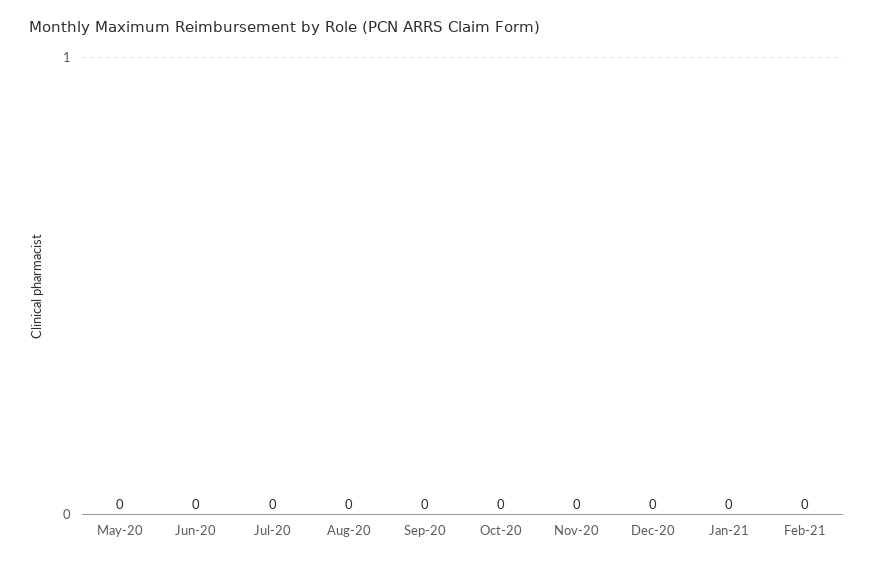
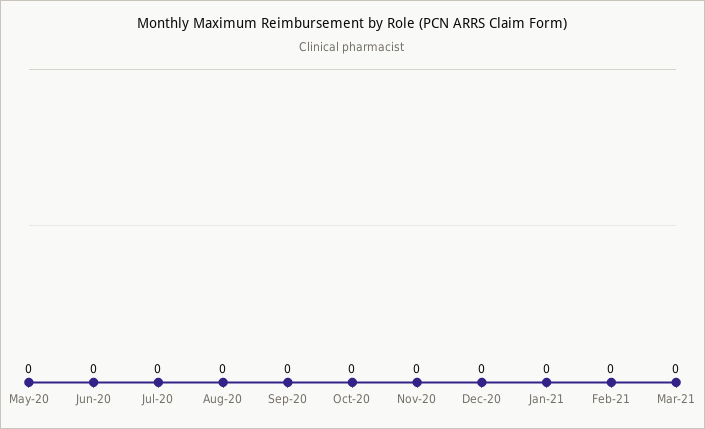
Mar-21: none -> 0

